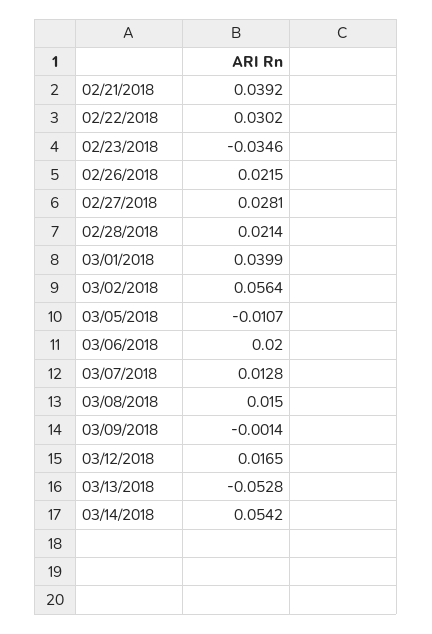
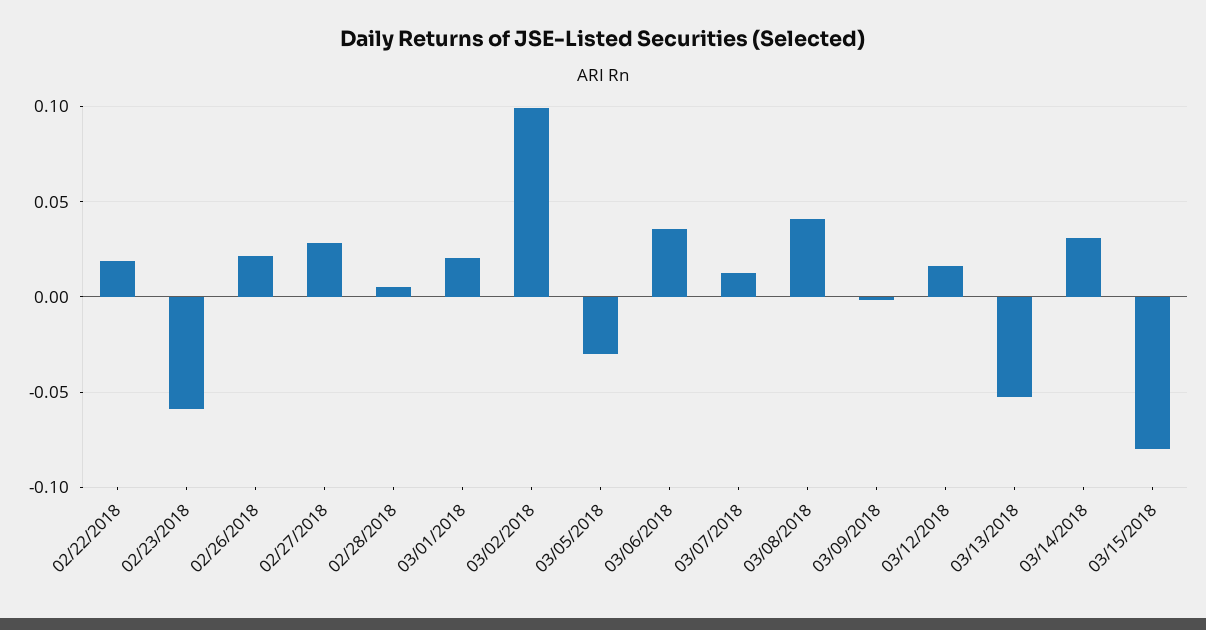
02/21/2018: 0.0392 -> none
02/22/2018: 0.0302 -> 0.02
02/23/2018: -0.0346 -> -0.06
02/28/2018: 0.0214 -> 0.005
03/01/2018: 0.0399 -> 0.02
03/02/2018: 0.0564 -> 0.1
03/05/2018: -0.0107 -> -0.03
03/06/2018: 0.02 -> 0.035
03/08/2018: 0.015 -> 0.04
03/14/2018: 0.0542 -> 0.03
03/15/2018: none -> -0.08

